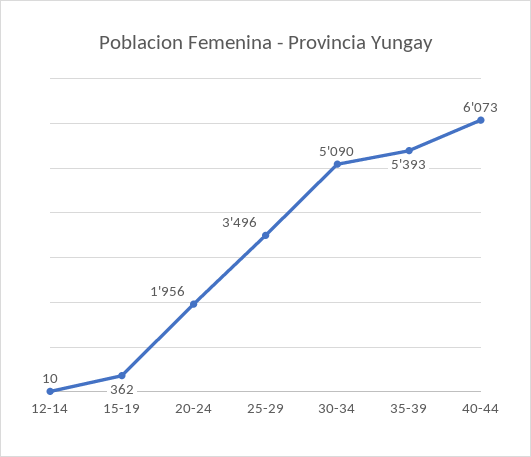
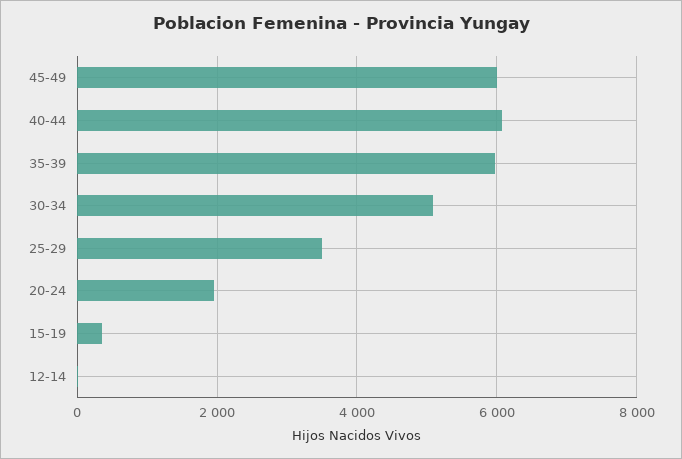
35-39: 5393 -> 6000
45-49: none -> 6000

